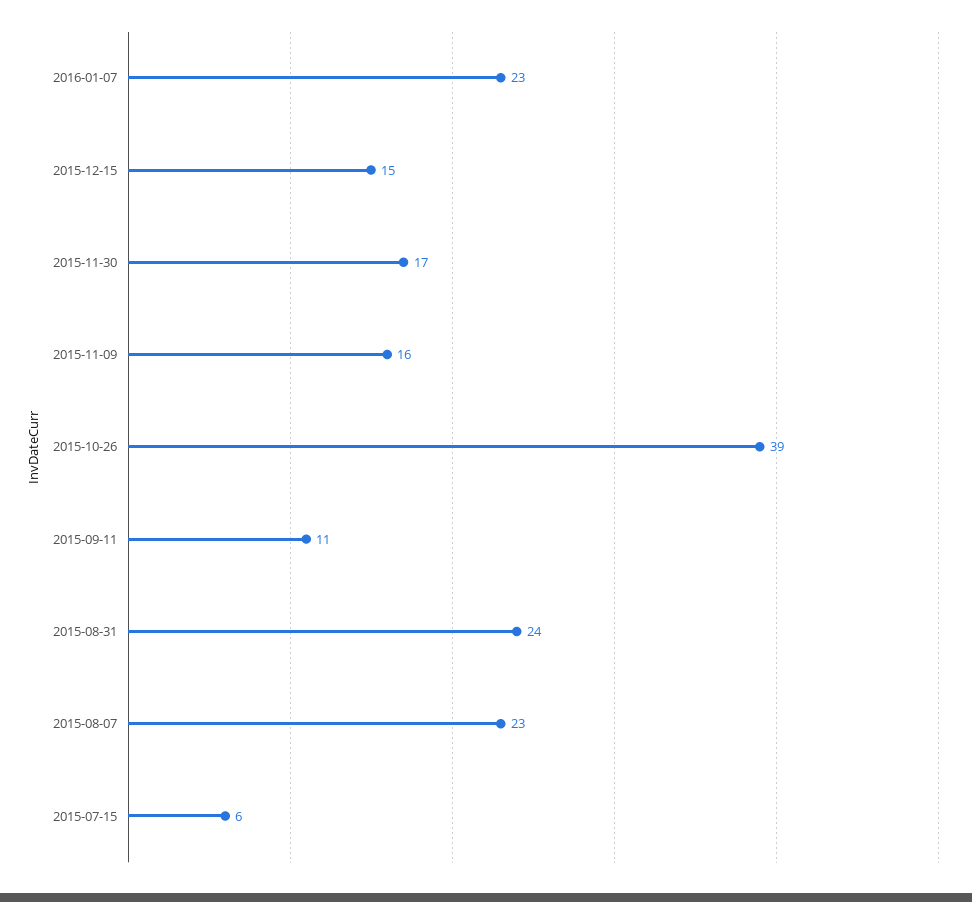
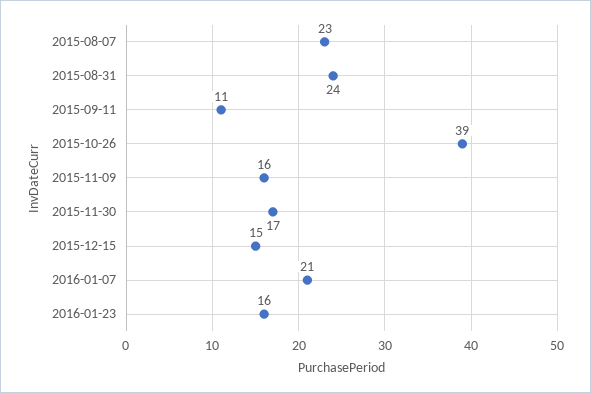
2016-01-07: 23 -> 21
2015-07-15: 6 -> none
2016-01-23: none -> 16

